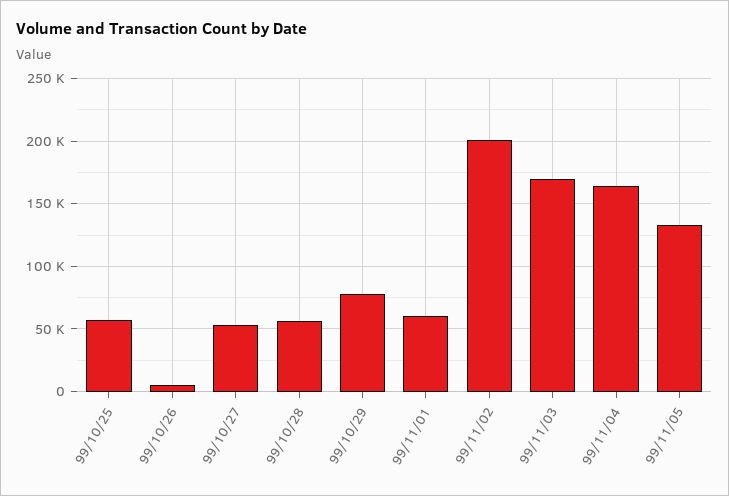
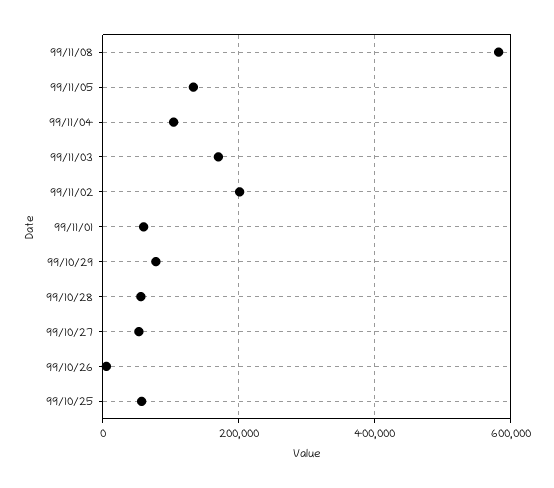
99/11/04: 165000 -> 100000
99/11/08: none -> 580000

